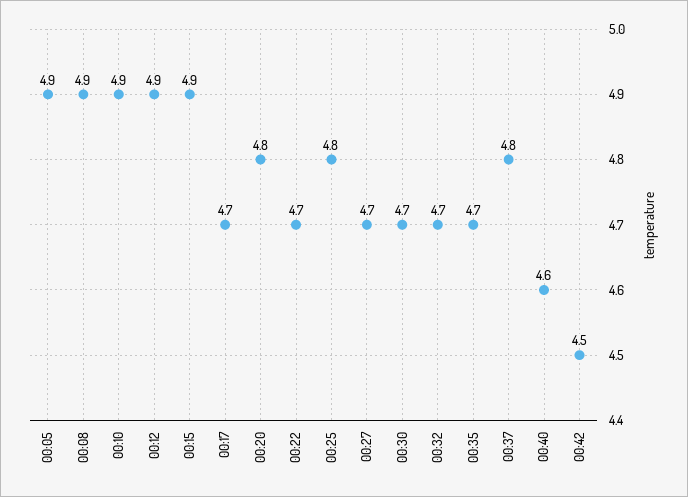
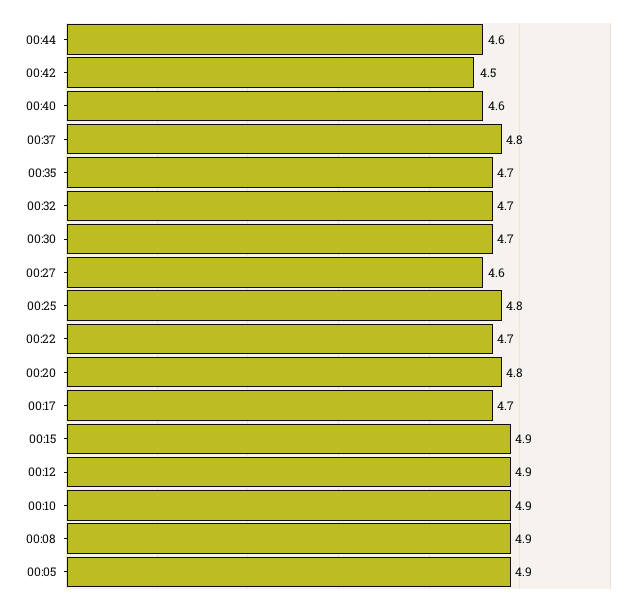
00:27: 4.7 -> 4.6
00:44: none -> 4.6

